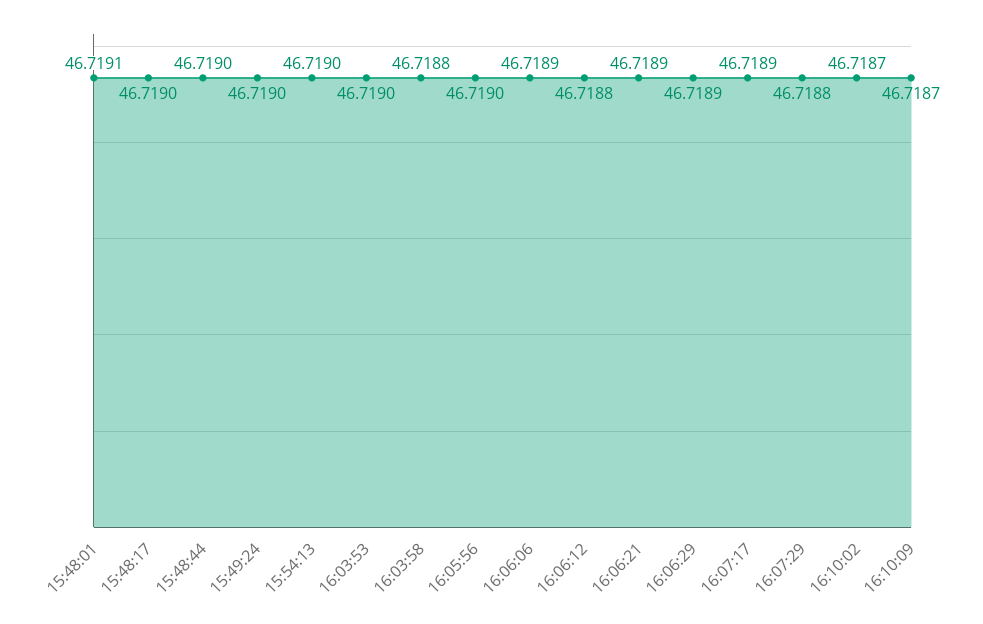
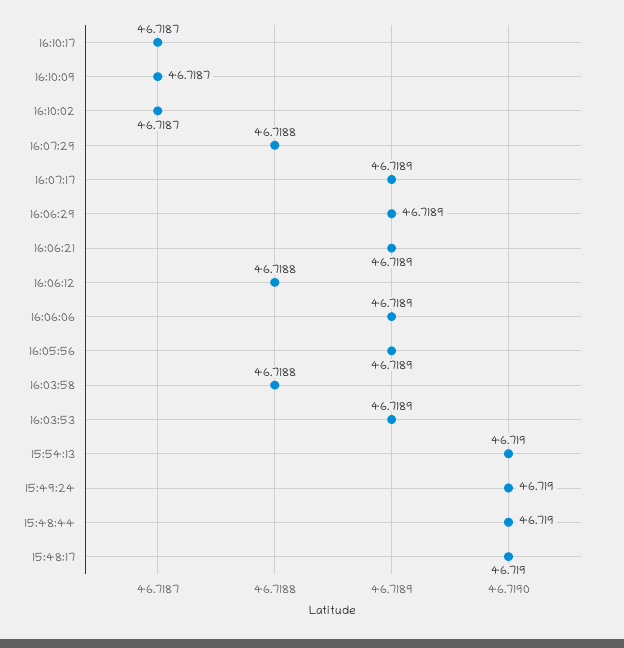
15:48:01: 46.7191 -> none
16:03:53: 46.719 -> 46.7189
16:05:56: 46.719 -> 46.7189
16:10:17: none -> 46.7187

